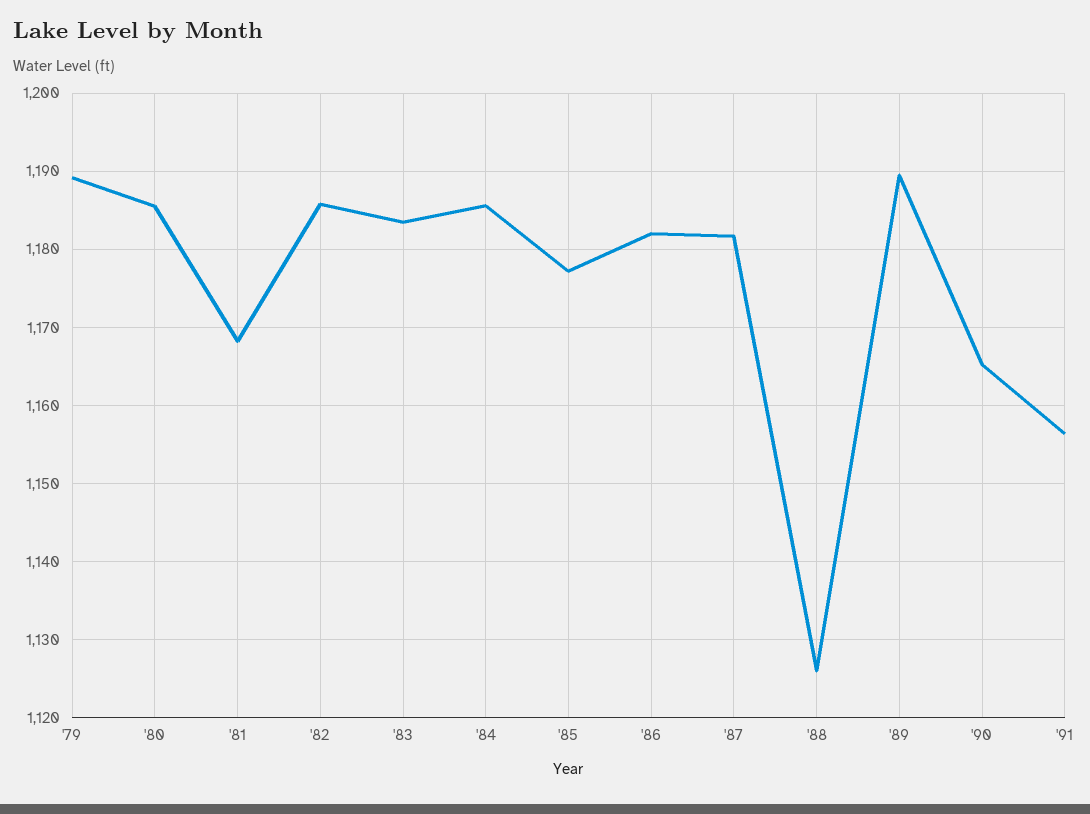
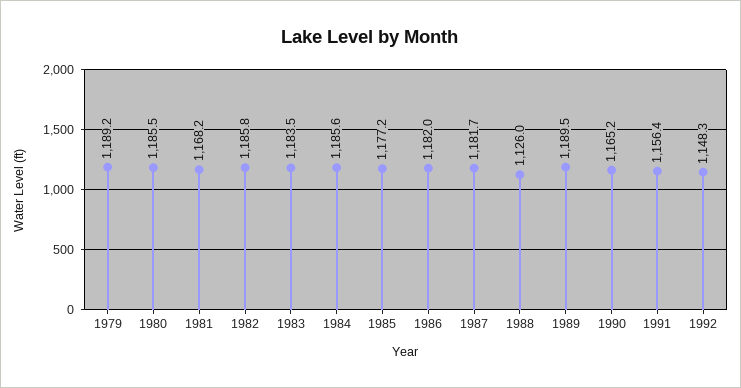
1992: none -> 1148.3

